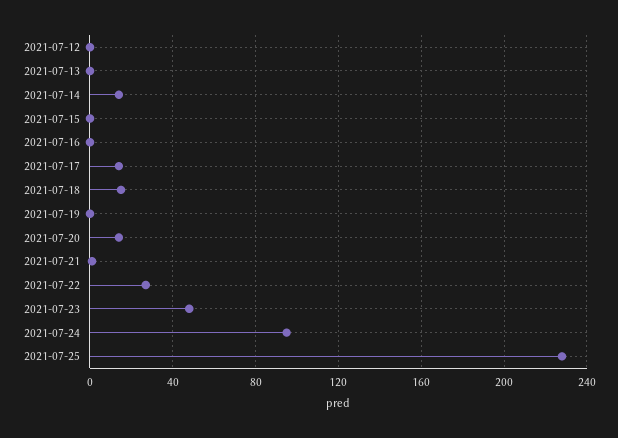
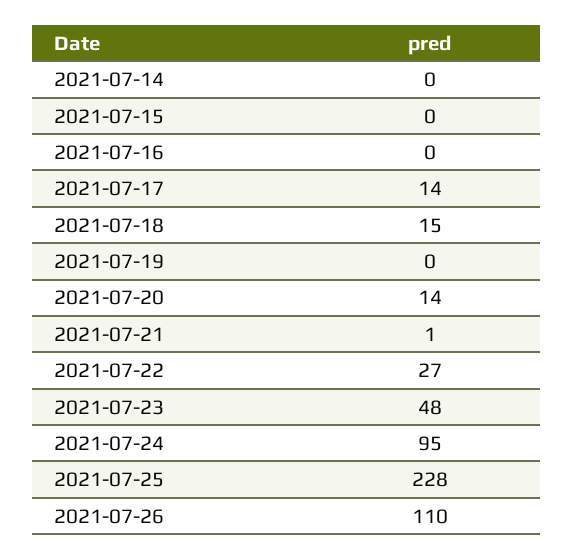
2021-07-12: 0 -> none
2021-07-13: 0 -> none
2021-07-14: 15 -> 0
2021-07-26: none -> 110

